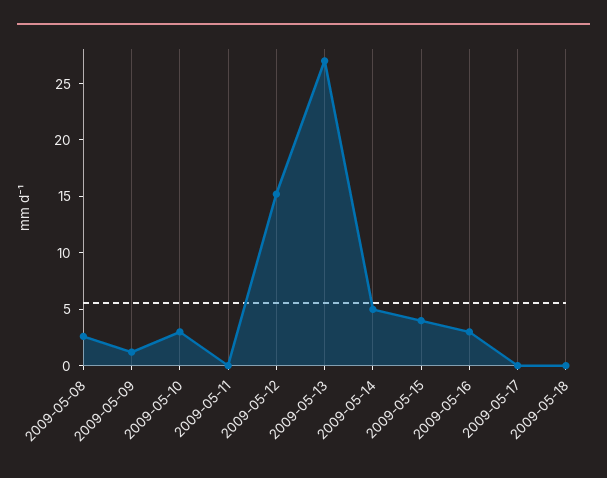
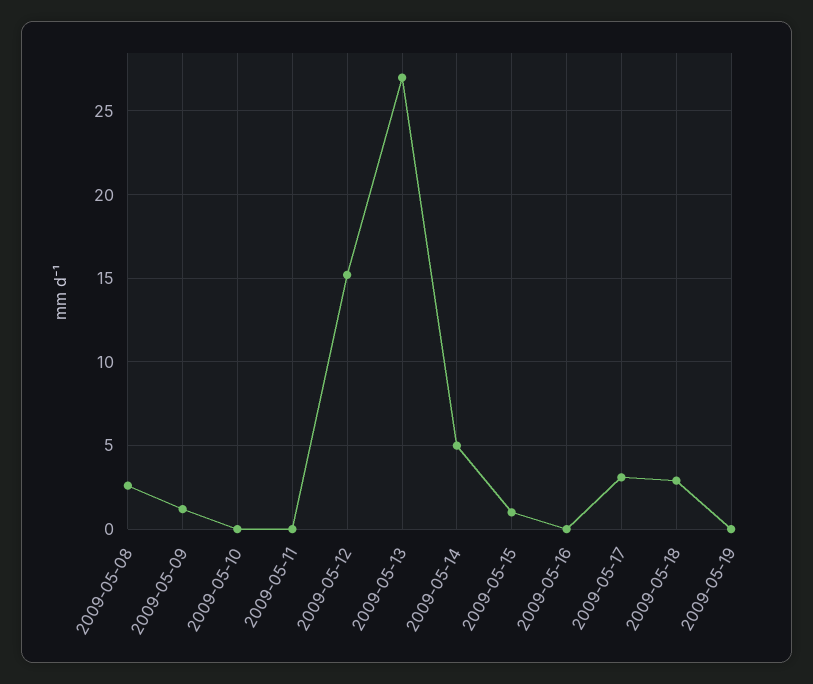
2009-05-10: 3 -> 0
2009-05-15: 4 -> 1
2009-05-16: 3 -> 0
2009-05-17: 0 -> 3
2009-05-18: 0 -> 3
2009-05-19: none -> 0

